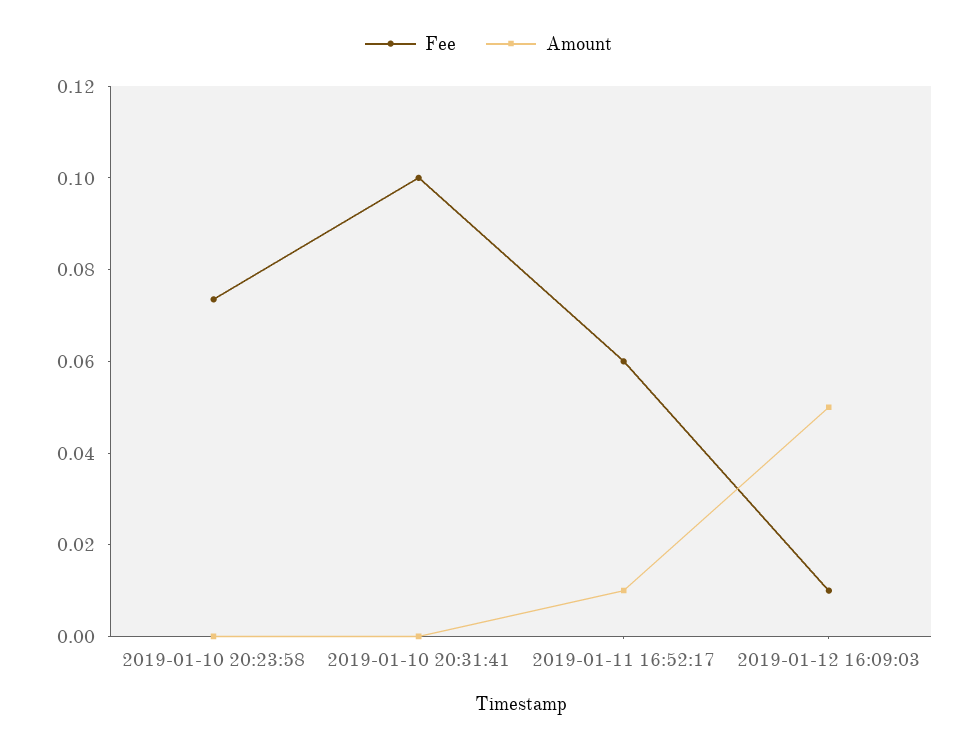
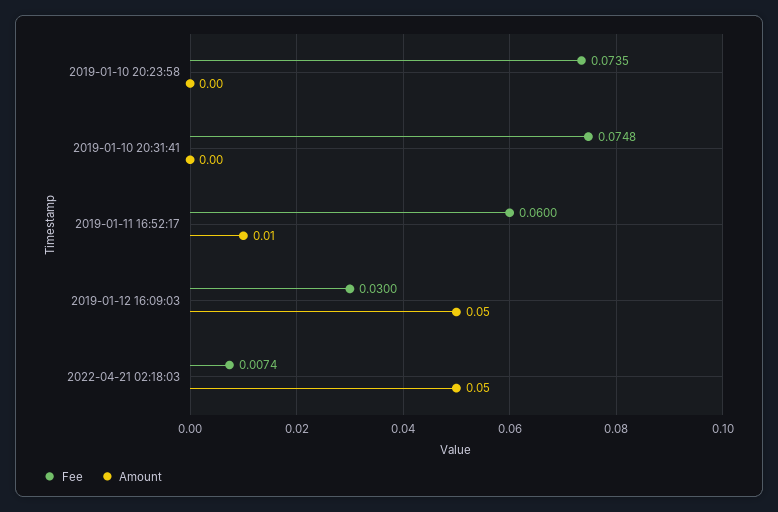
Fee, 2019-01-10 20:31:41: 0.1 -> 0.0748
Fee, 2019-01-12 16:09:03: 0.01 -> 0.03
Fee, 2022-04-21 02:18:03: none -> 0.0074
Amount, 2022-04-21 02:18:03: none -> 0.05

